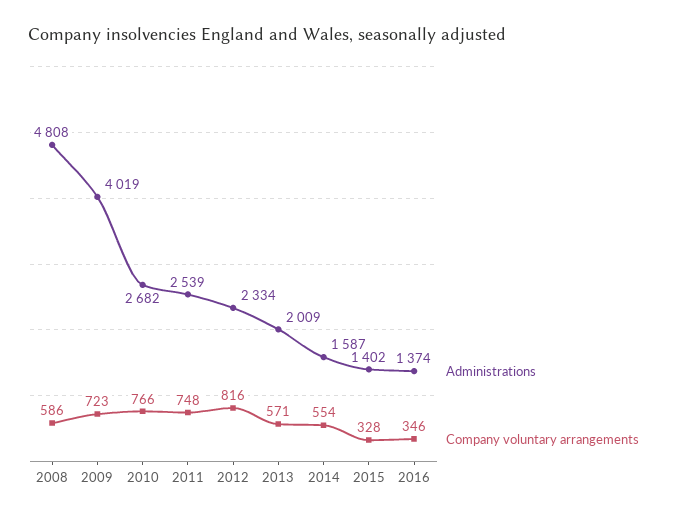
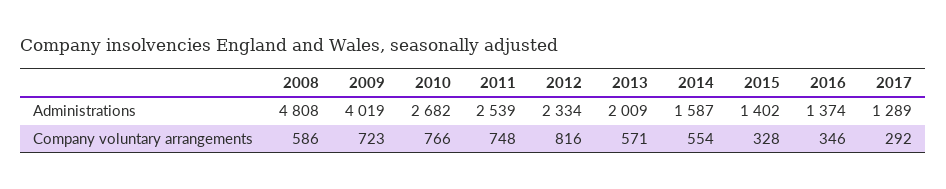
Administrations, 2017: none -> 1289
Company voluntary arrangements, 2017: none -> 292

